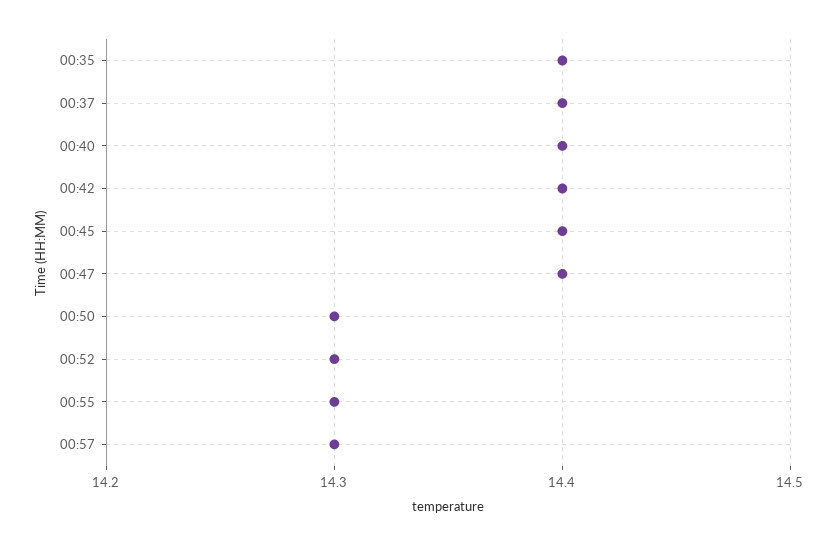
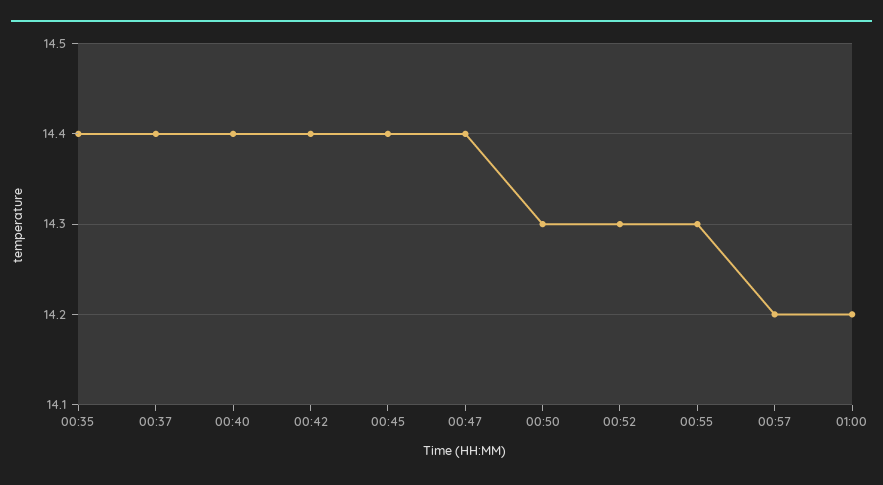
00:57: 14.3 -> 14.2
01:00: none -> 14.2

